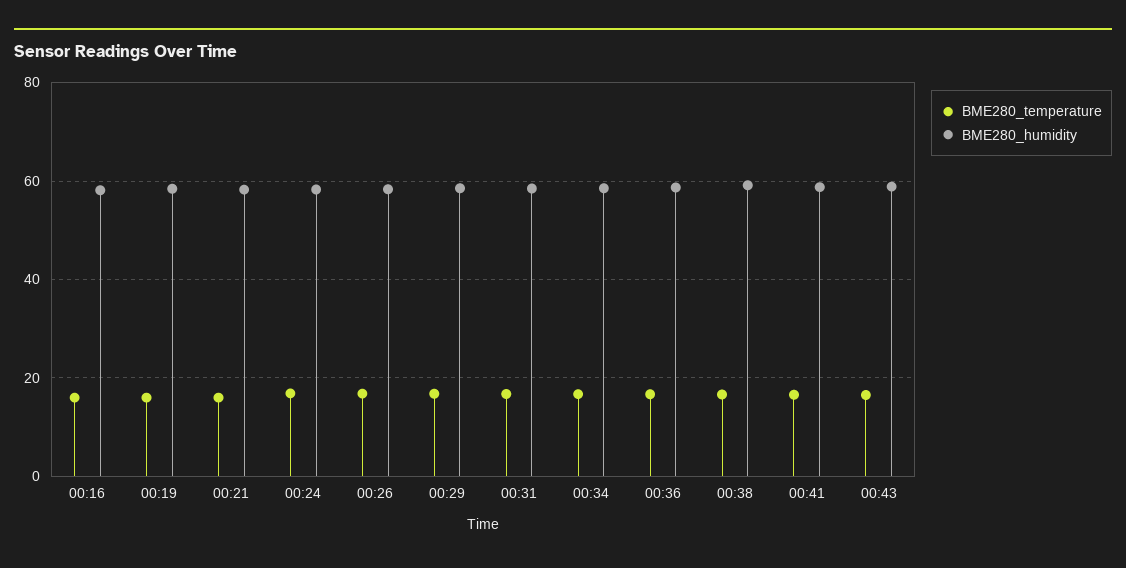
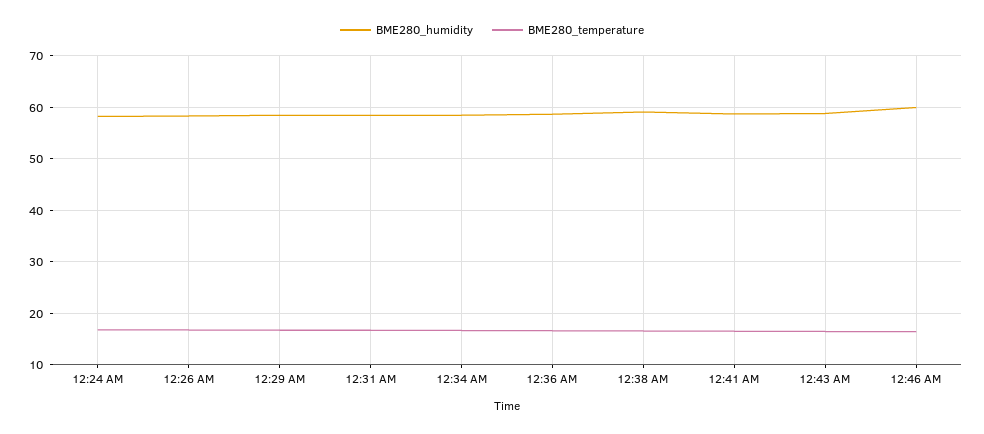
BME280_temperature, 00:16: 16 -> none
BME280_humidity, 00:16: 58 -> none
BME280_temperature, 00:19: 16 -> none
BME280_humidity, 00:19: 58 -> none
BME280_temperature, 00:21: 16 -> none
BME280_humidity, 00:21: 58 -> none
BME280_humidity, 12:46 AM: none -> 60
BME280_temperature, 12:46 AM: none -> 16

